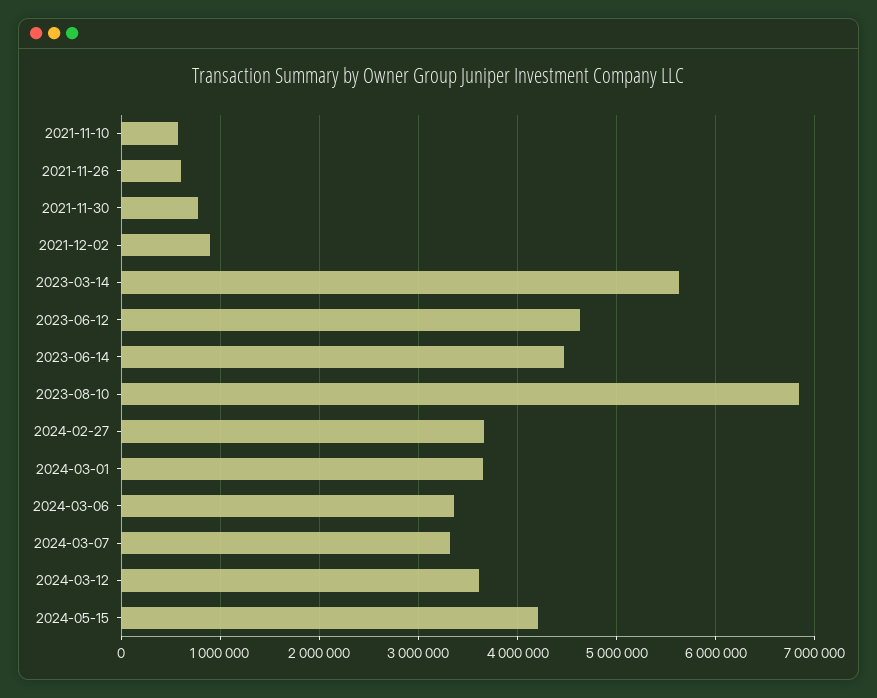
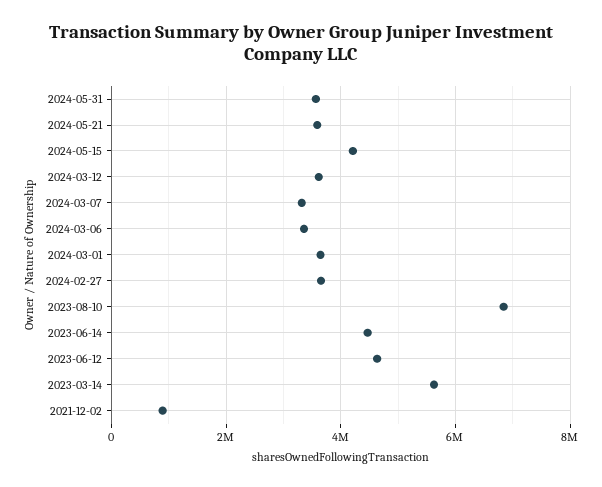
2021-11-10: 600000 -> none
2021-11-26: 600000 -> none
2021-11-30: 800000 -> none
2024-05-31: none -> 3600000
2024-05-21: none -> 3600000

